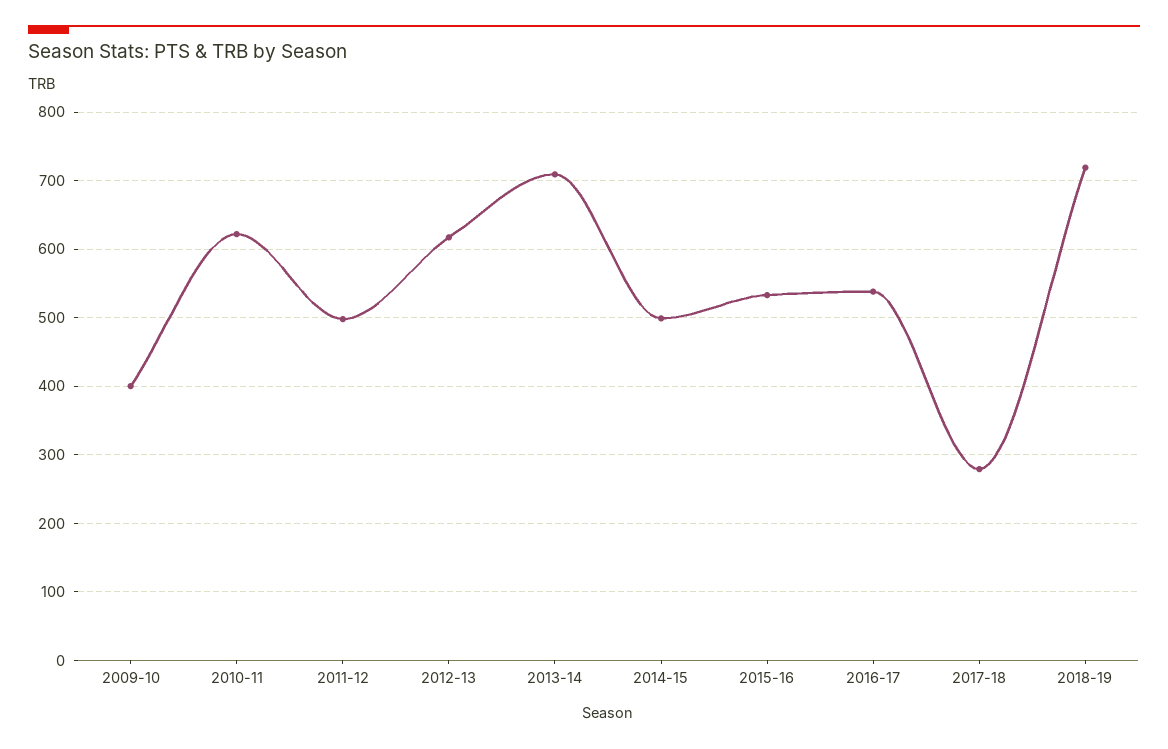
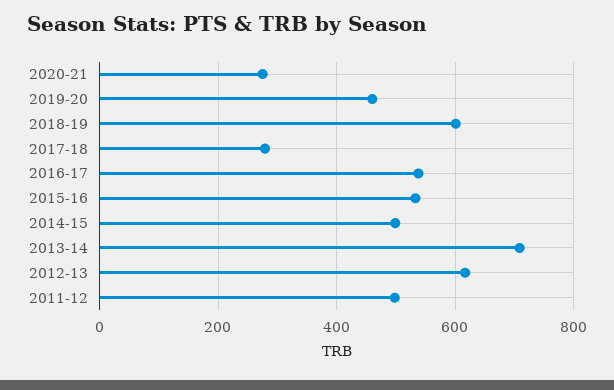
2009-10: 400 -> none
2010-11: 620 -> none
2018-19: 720 -> 600
2020-21: none -> 280
2019-20: none -> 460

